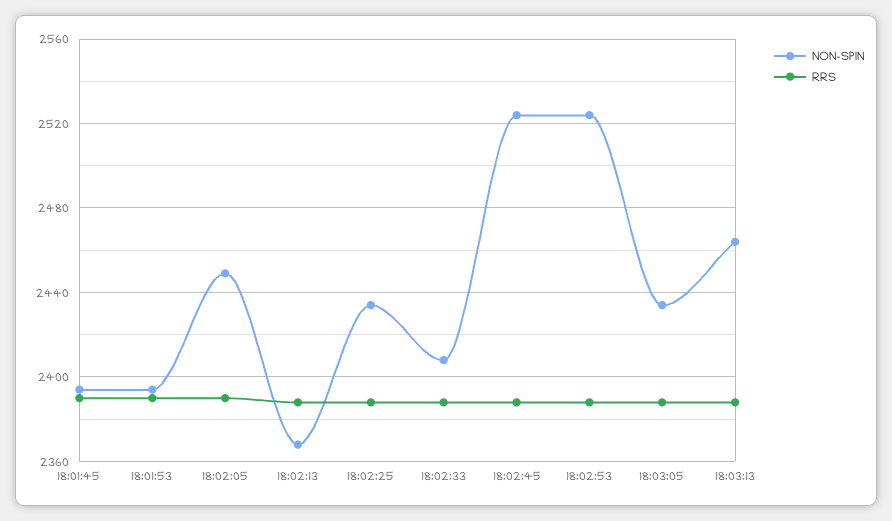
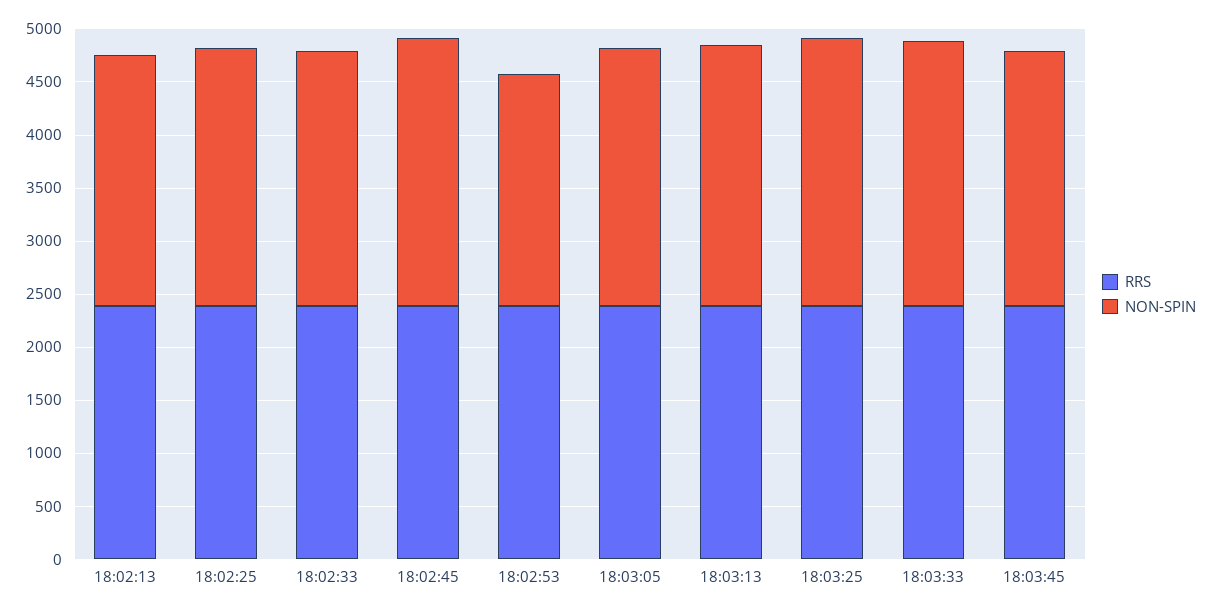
NON-SPIN, 18:01:45: 2395 -> none
RRS, 18:01:45: 2390 -> none
NON-SPIN, 18:01:53: 2395 -> none
RRS, 18:01:53: 2390 -> none
NON-SPIN, 18:02:05: 2450 -> none
RRS, 18:02:05: 2390 -> none
NON-SPIN, 18:02:53: 2525 -> 2200
RRS, 18:03:25: none -> 2400
NON-SPIN, 18:03:25: none -> 2500
RRS, 18:03:33: none -> 2400
NON-SPIN, 18:03:33: none -> 2500
RRS, 18:03:45: none -> 2400
NON-SPIN, 18:03:45: none -> 2400

